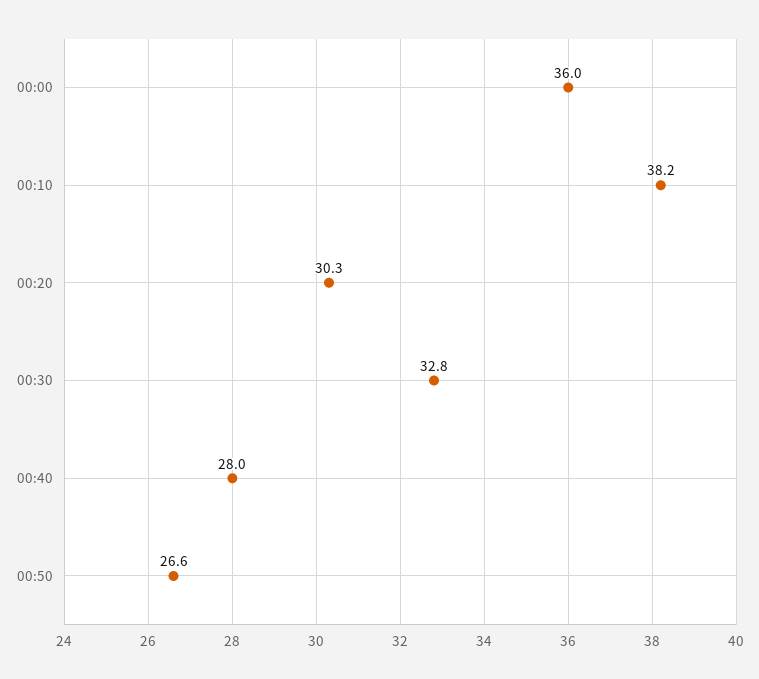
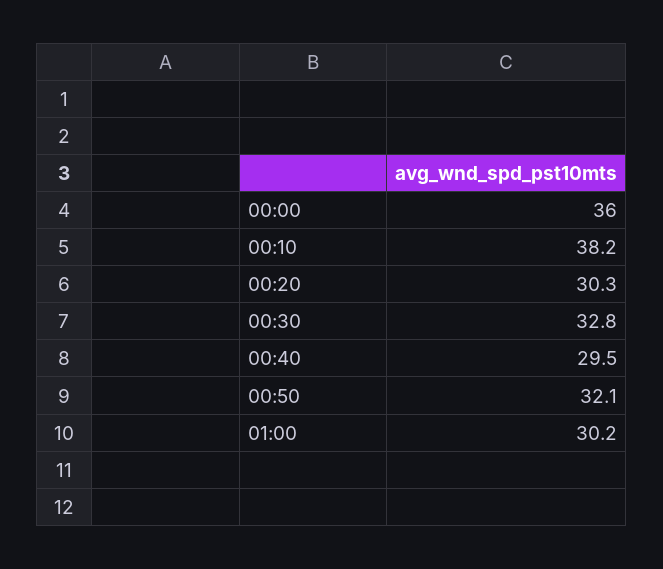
00:40: 28 -> 29.5
00:50: 26.6 -> 32.1
01:00: none -> 30.2

